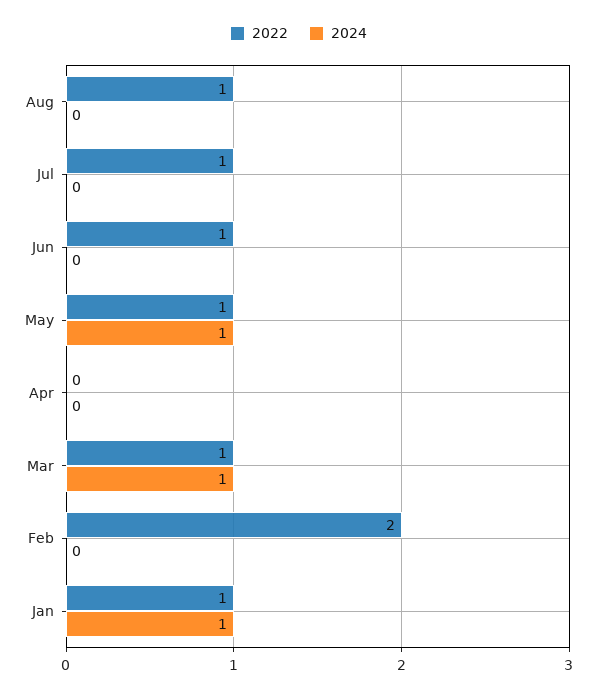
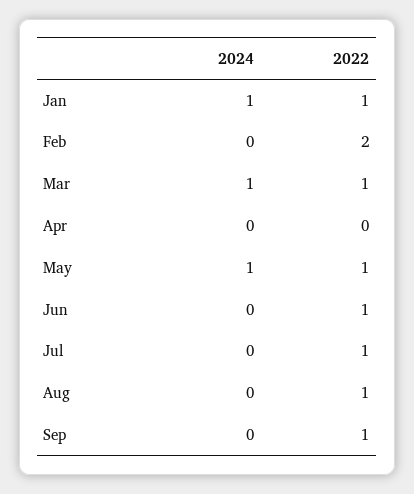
2024, Sep: none -> 0
2022, Sep: none -> 1

